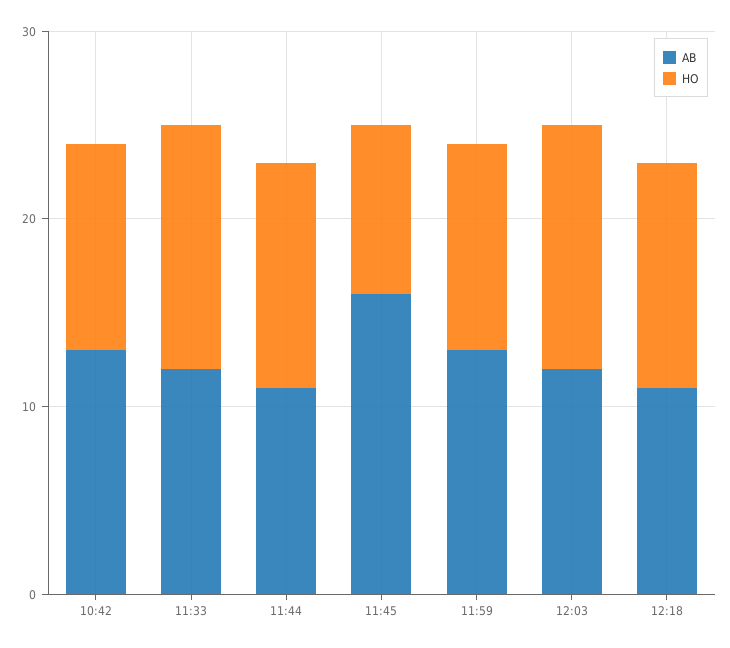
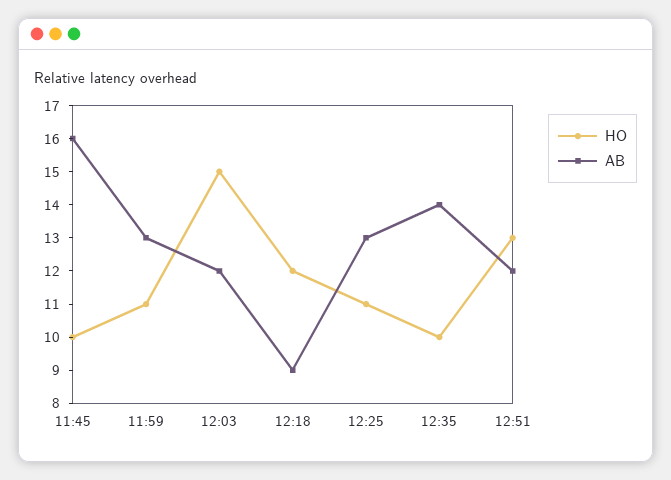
AB, 10:42: 13 -> none
HO, 10:42: 11 -> none
AB, 11:33: 12 -> none
HO, 11:33: 13 -> none
AB, 11:44: 11 -> none
HO, 11:44: 12 -> none
HO, 11:45: 9 -> 10
HO, 12:03: 13 -> 15
AB, 12:18: 11 -> 9
HO, 12:25: none -> 11
AB, 12:25: none -> 13
HO, 12:35: none -> 10
AB, 12:35: none -> 14
HO, 12:51: none -> 13
AB, 12:51: none -> 12

